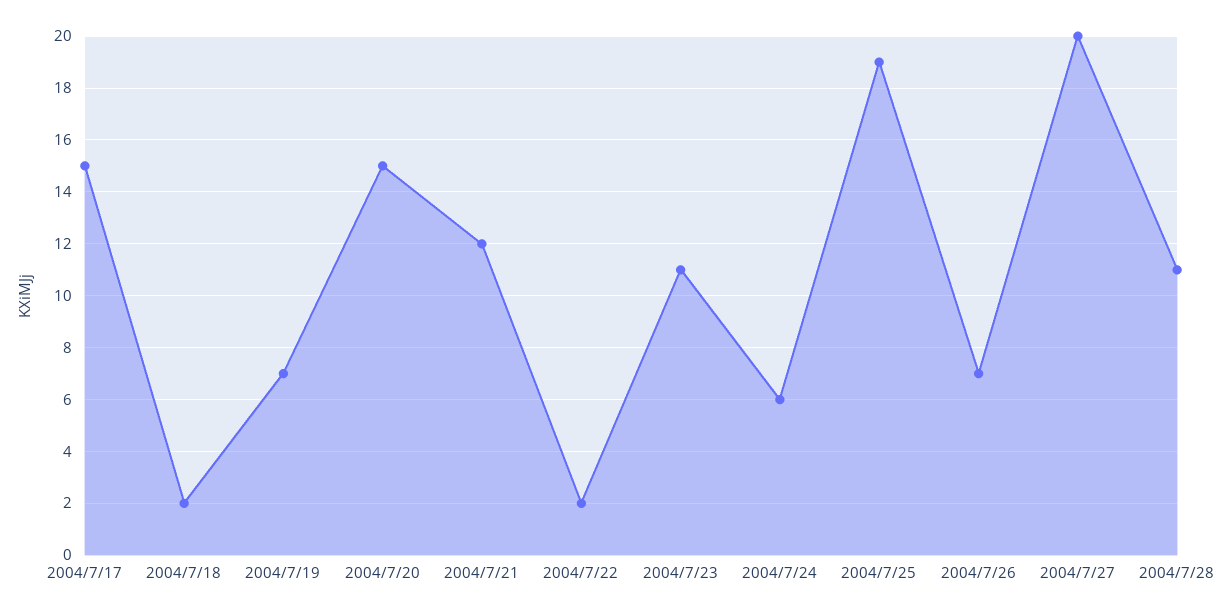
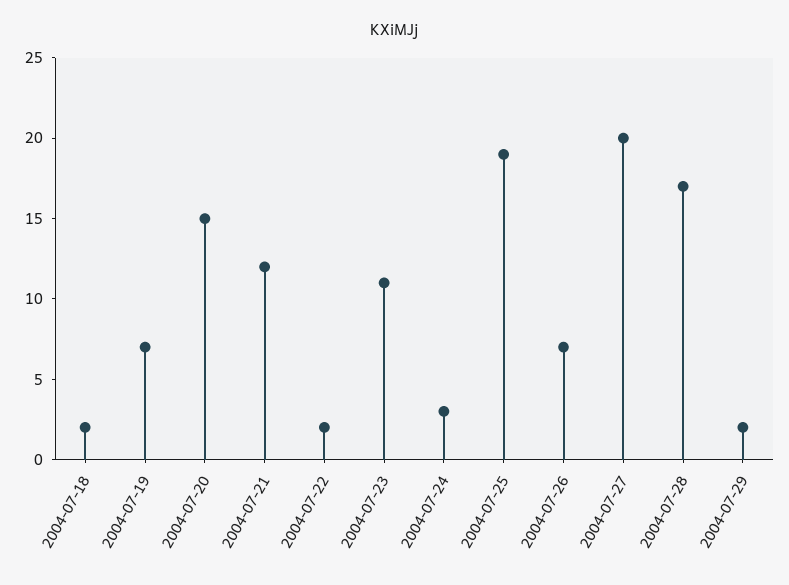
2004/7/17: 15 -> none
2004/7/24: 6 -> 3
2004/7/28: 11 -> 17
2004-07-29: none -> 2

